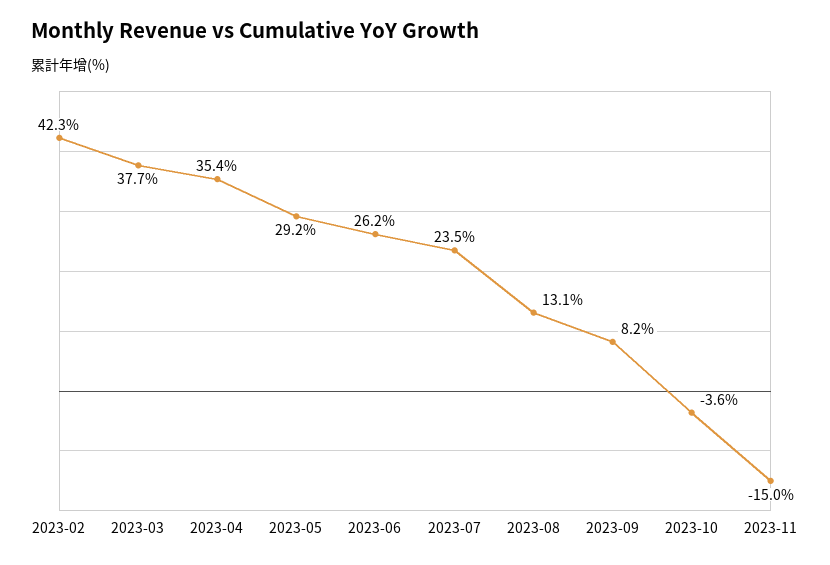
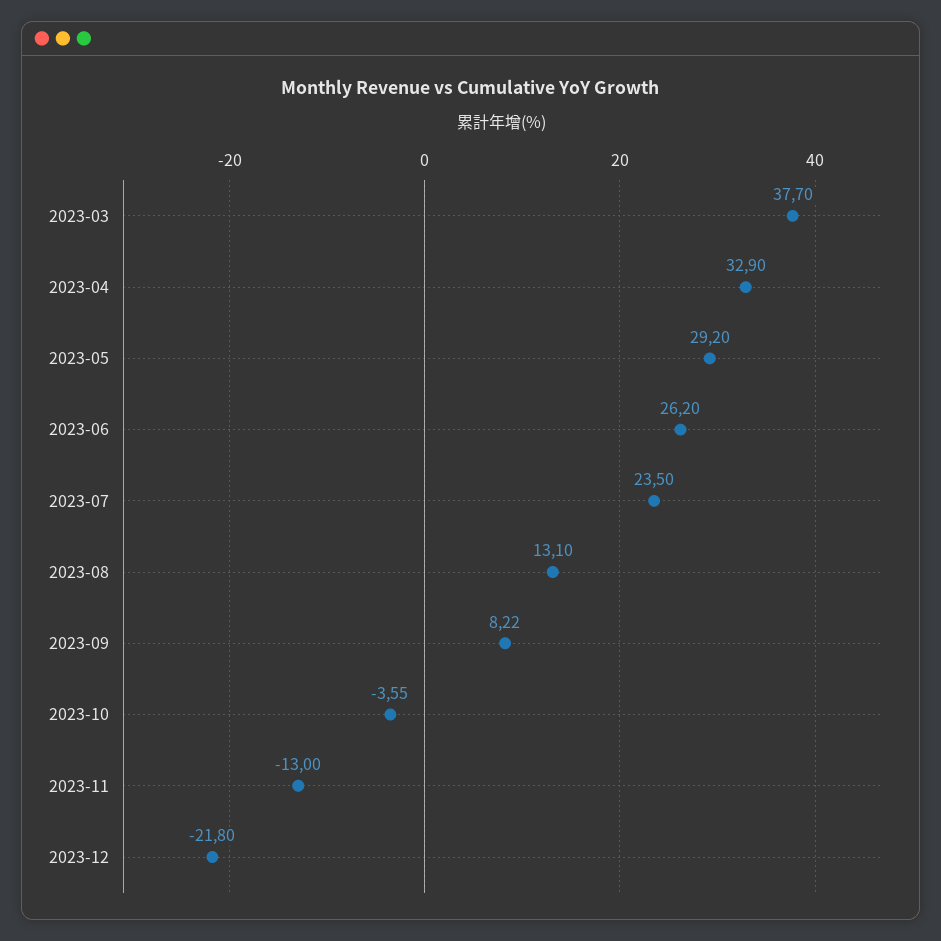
2023-02: 42.3 -> none
2023-04: 35.4 -> 32.9
2023-11: -15 -> -13
2023-12: none -> -21.8

